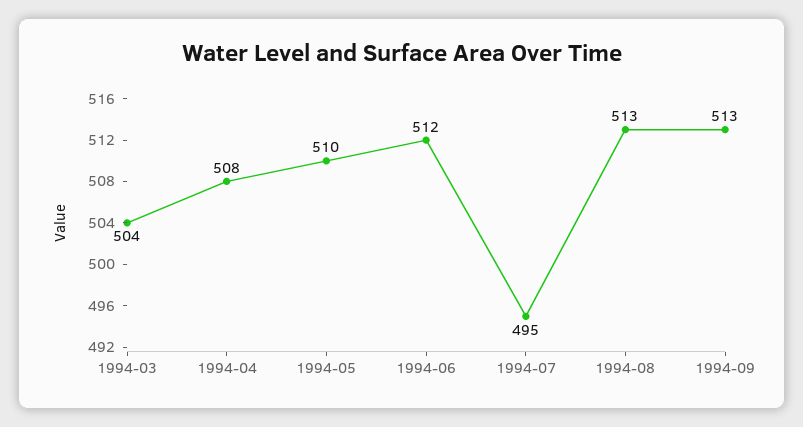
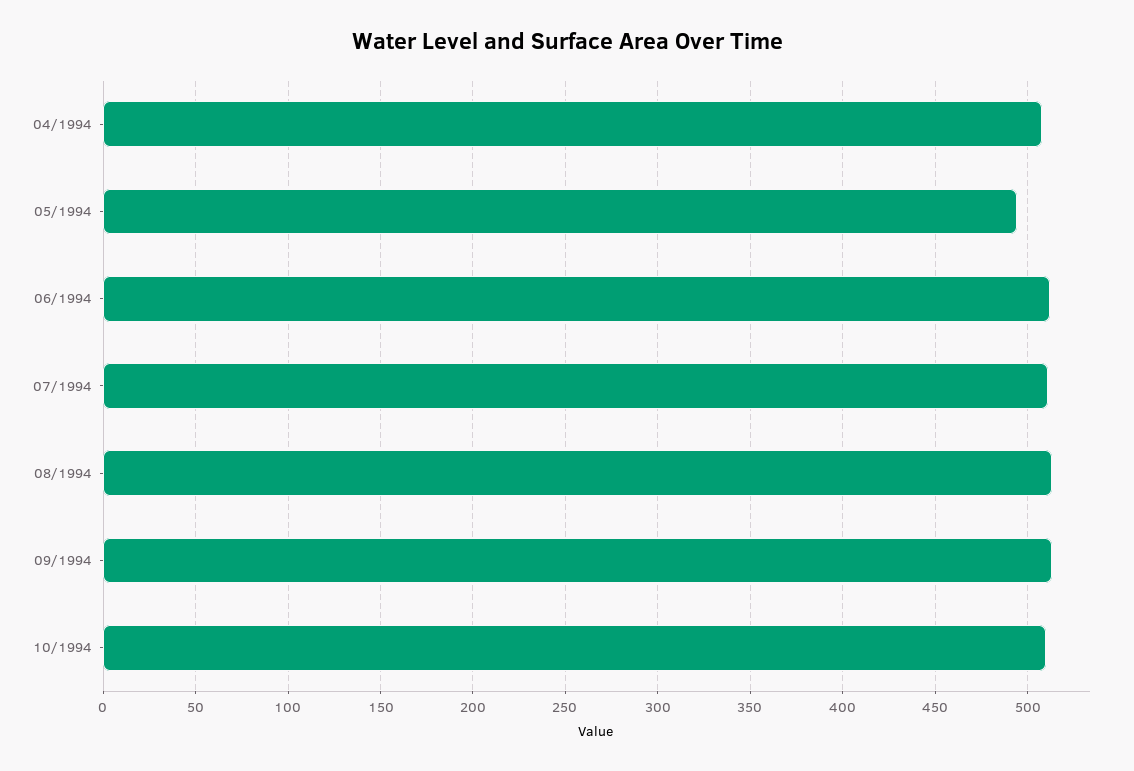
1994-03: 504 -> none
1994-05: 510 -> 495
1994-07: 495 -> 510
10/1994: none -> 510

